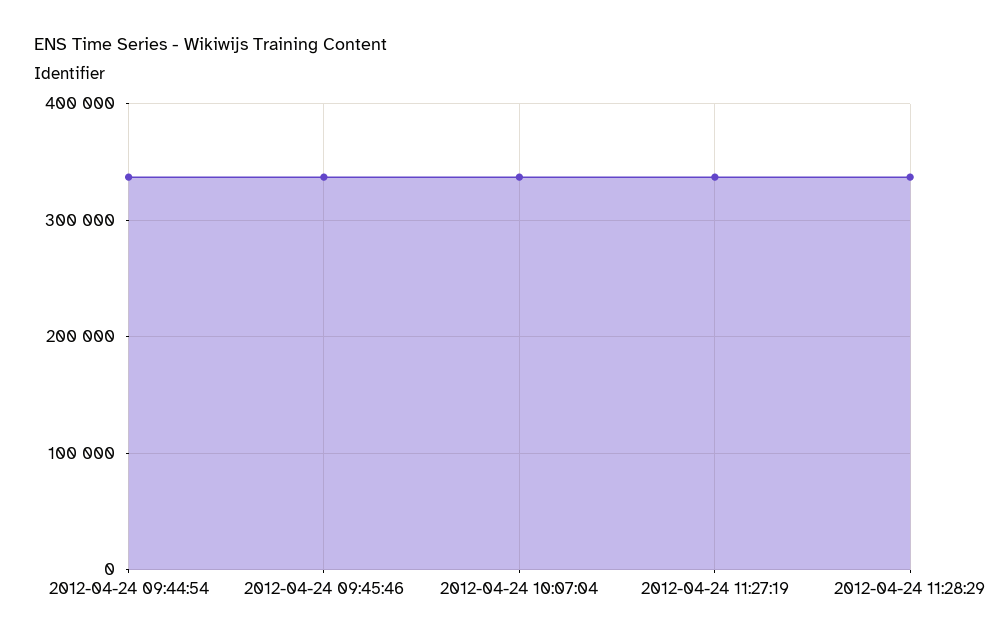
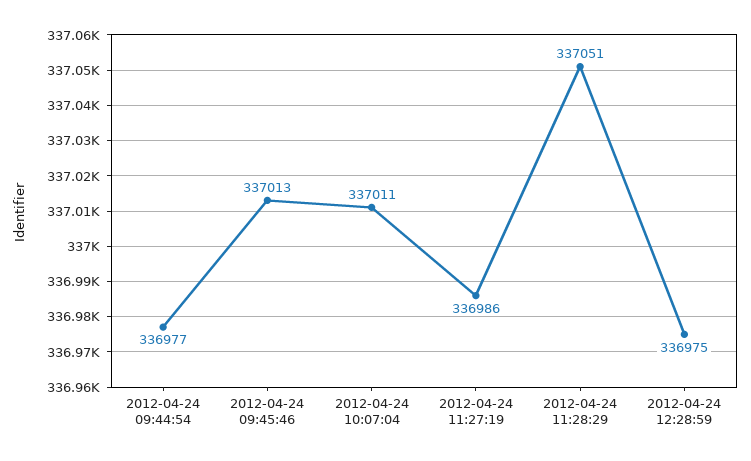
2012-04-24 12:28:59: none -> 336975

